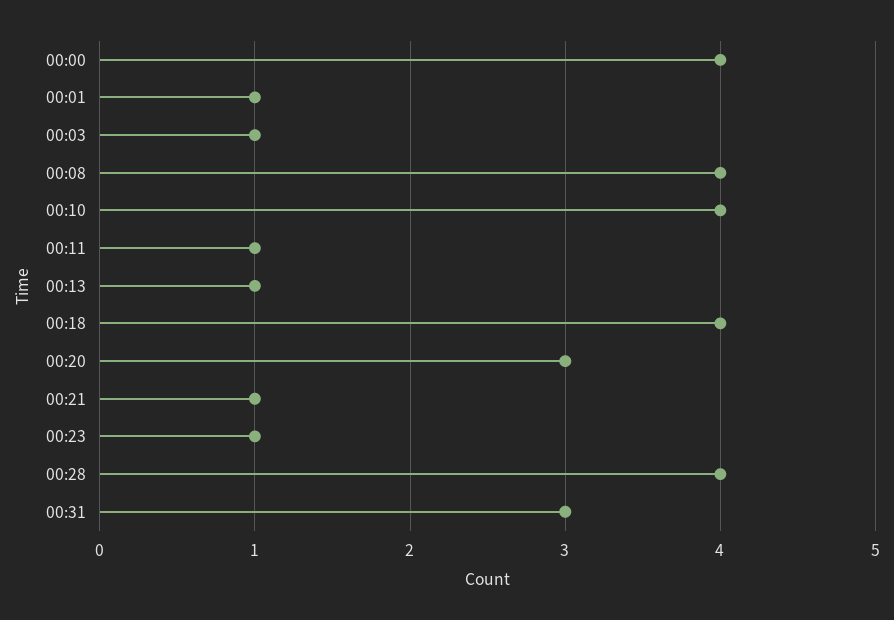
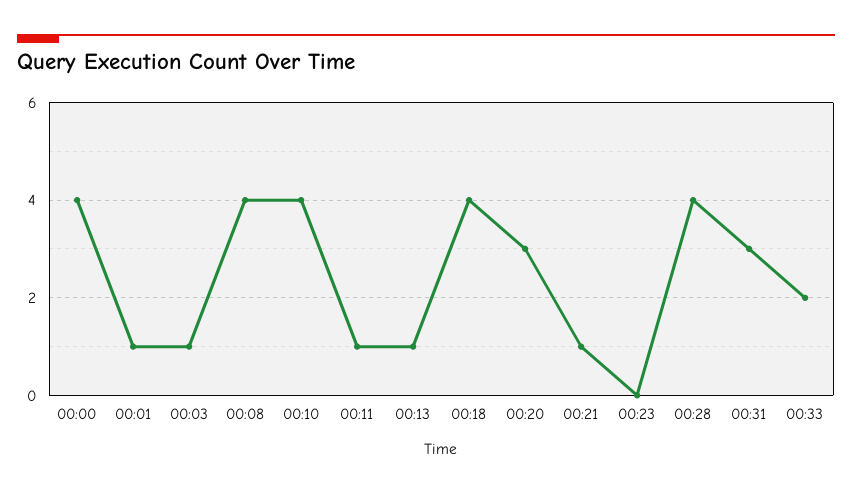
00:23: 1 -> 0
00:33: none -> 2

